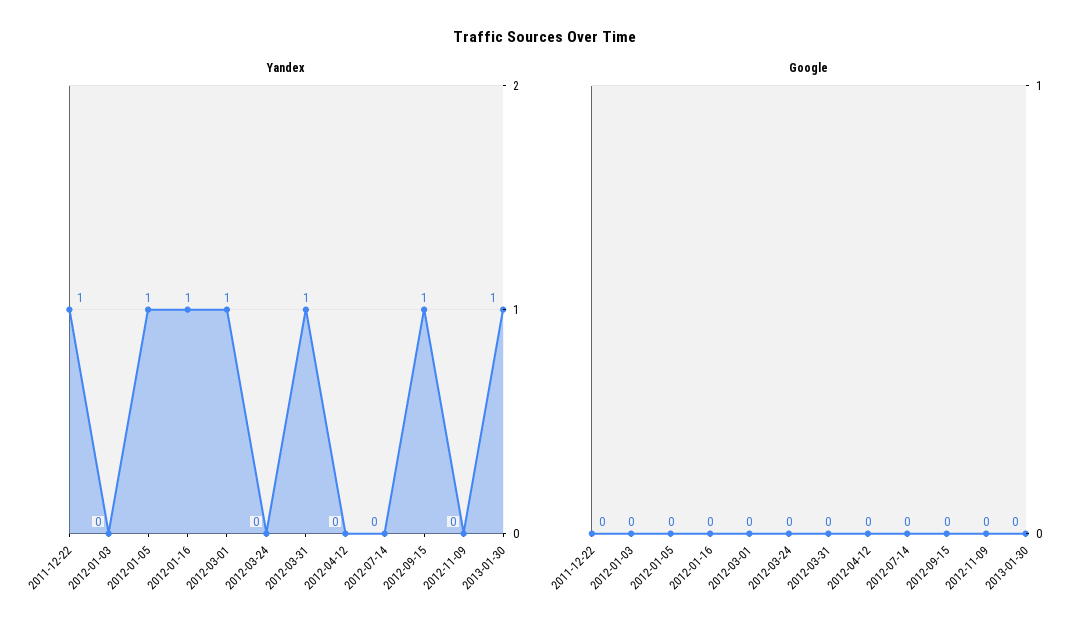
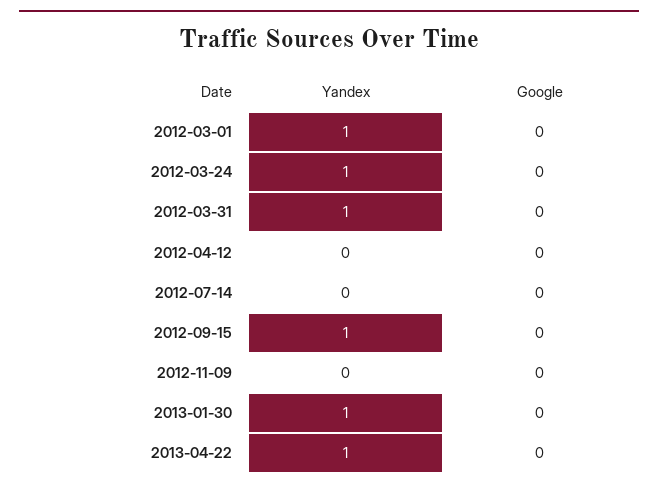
Yandex, 2011-12-22: 1 -> none
Yandex, 2012-01-03: 0 -> none
Yandex, 2012-01-05: 1 -> none
Yandex, 2012-01-16: 1 -> none
Yandex, 2012-03-24: 0 -> 1
Google, 2011-12-22: 0 -> none
Google, 2012-01-03: 0 -> none
Google, 2012-01-05: 0 -> none
Google, 2012-01-16: 0 -> none
Yandex, 2013-04-22: none -> 1
Google, 2013-04-22: none -> 0

